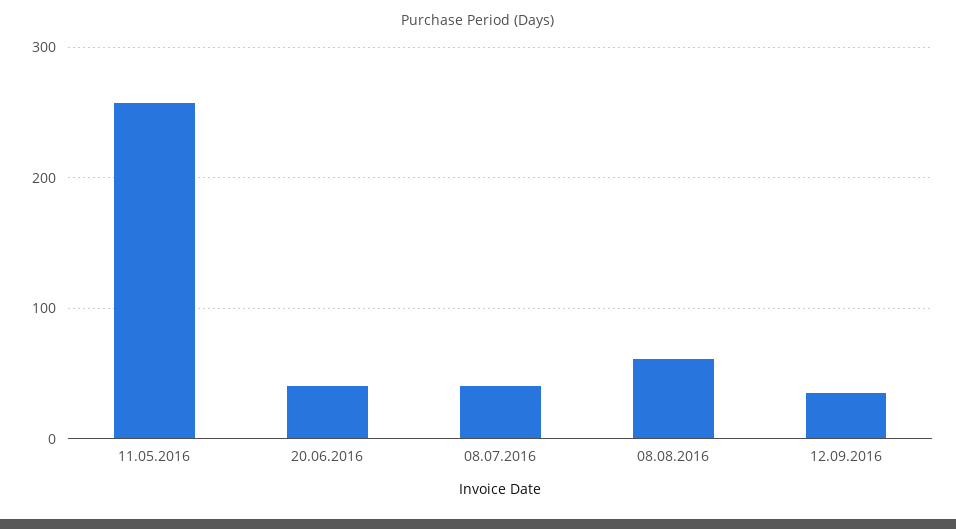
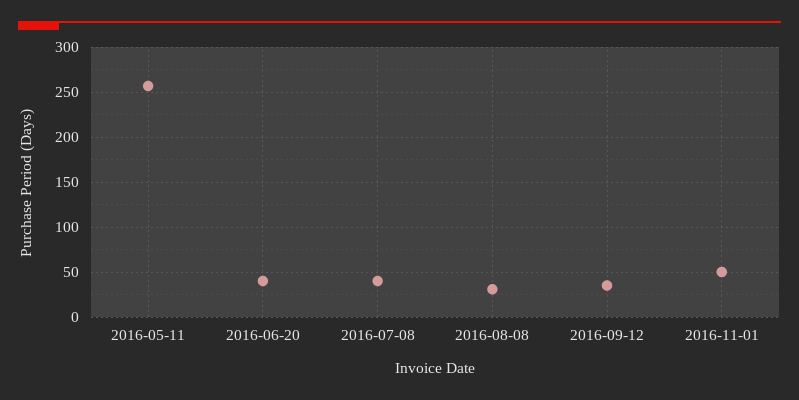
08.08.2016: 60 -> 30
2016-11-01: none -> 50

